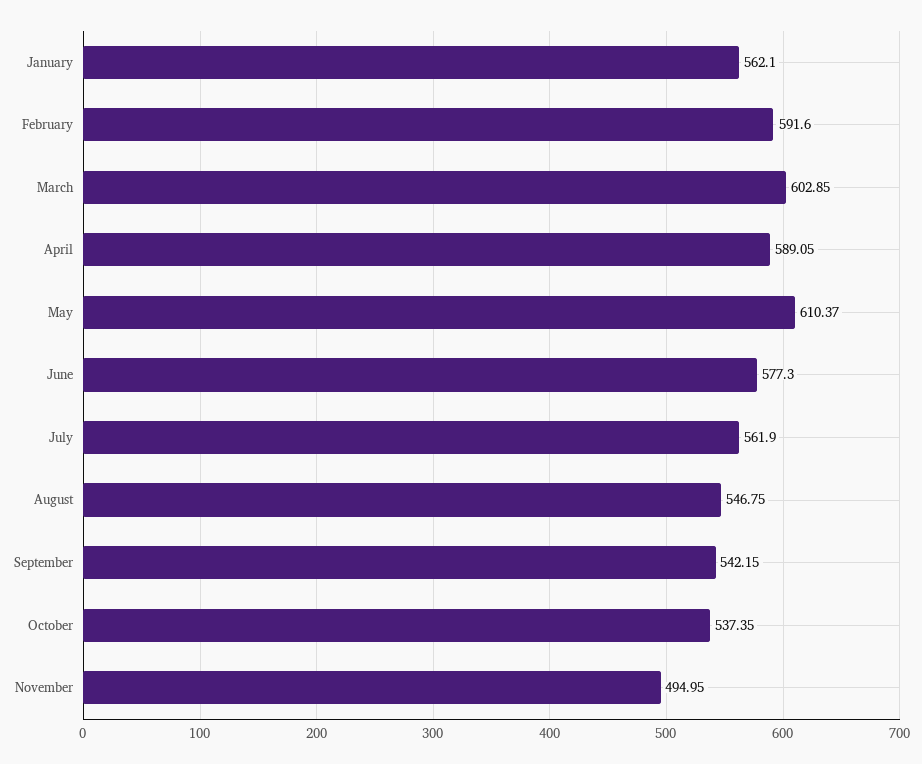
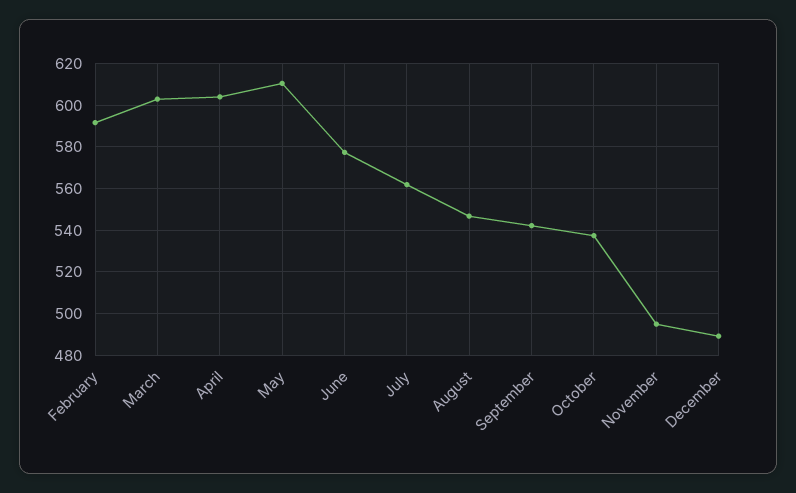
January: 562.1 -> none
April: 589.05 -> 605
December: none -> 490

